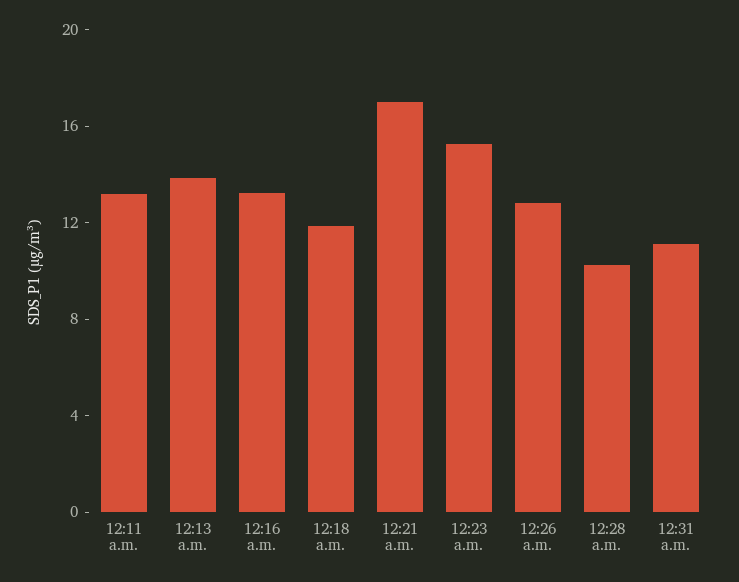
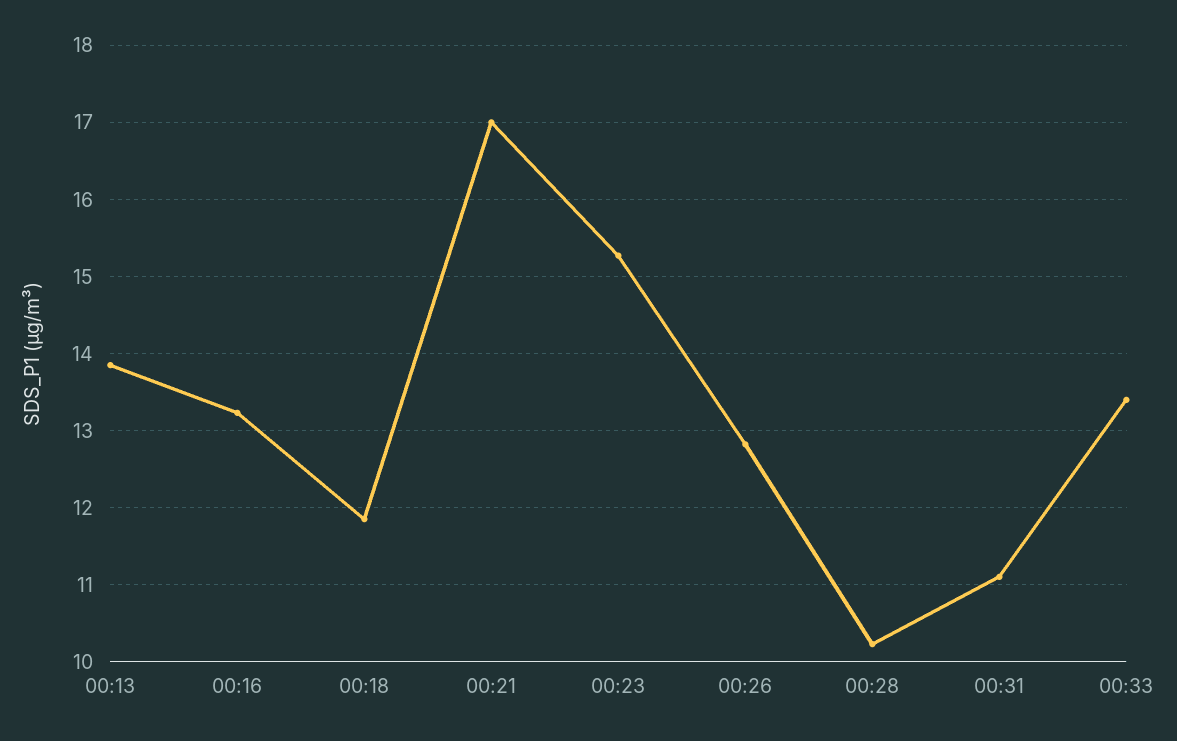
12:11 a.m.: 13 -> none
00:33: none -> 13.4

